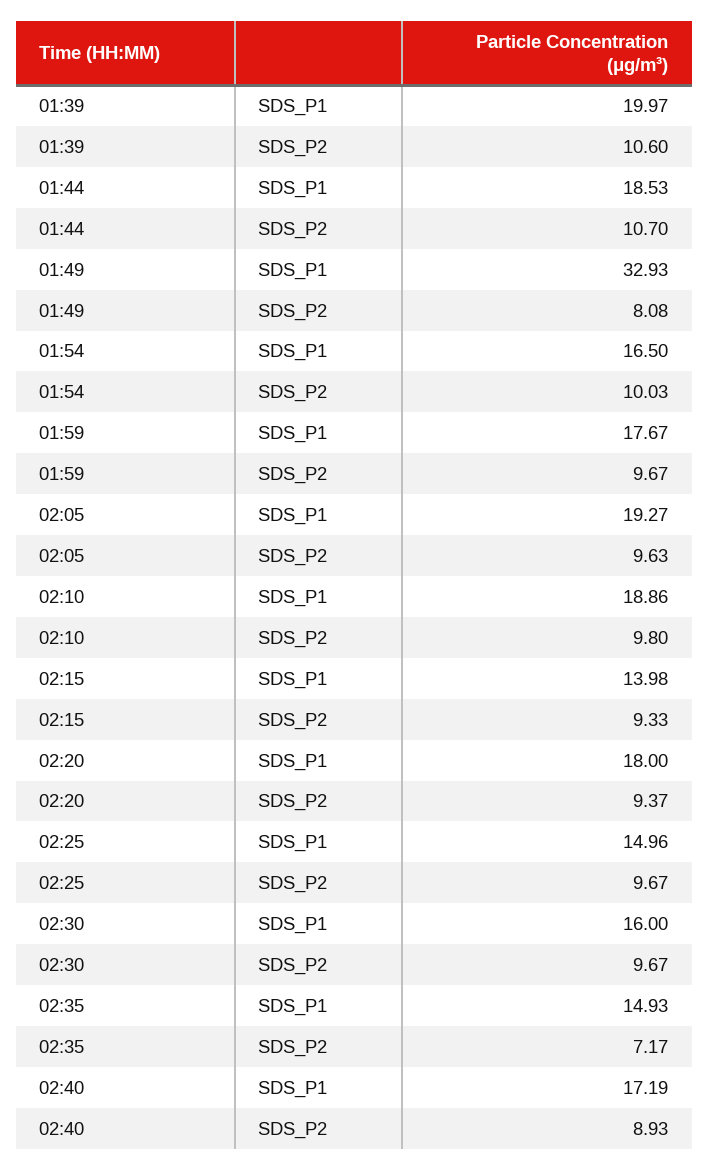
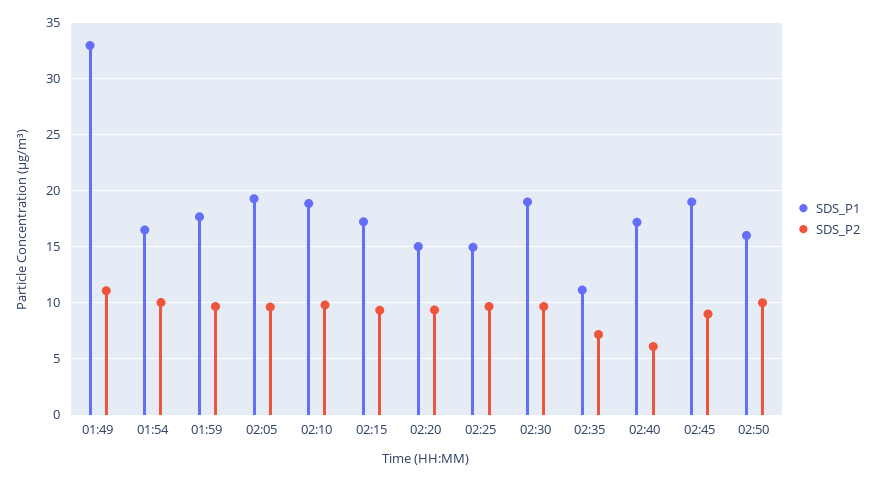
SDS_P1, 01:39: 19.97 -> none
SDS_P2, 01:39: 10.6 -> none
SDS_P1, 01:44: 18.53 -> none
SDS_P2, 01:44: 10.7 -> none
SDS_P2, 01:49: 8.08 -> 11
SDS_P1, 02:15: 13.98 -> 17
SDS_P1, 02:20: 18 -> 15
SDS_P1, 02:30: 16 -> 19
SDS_P1, 02:35: 14.93 -> 11
SDS_P2, 02:40: 8.93 -> 6
SDS_P1, 02:45: none -> 19
SDS_P2, 02:45: none -> 9
SDS_P1, 02:50: none -> 16
SDS_P2, 02:50: none -> 10

